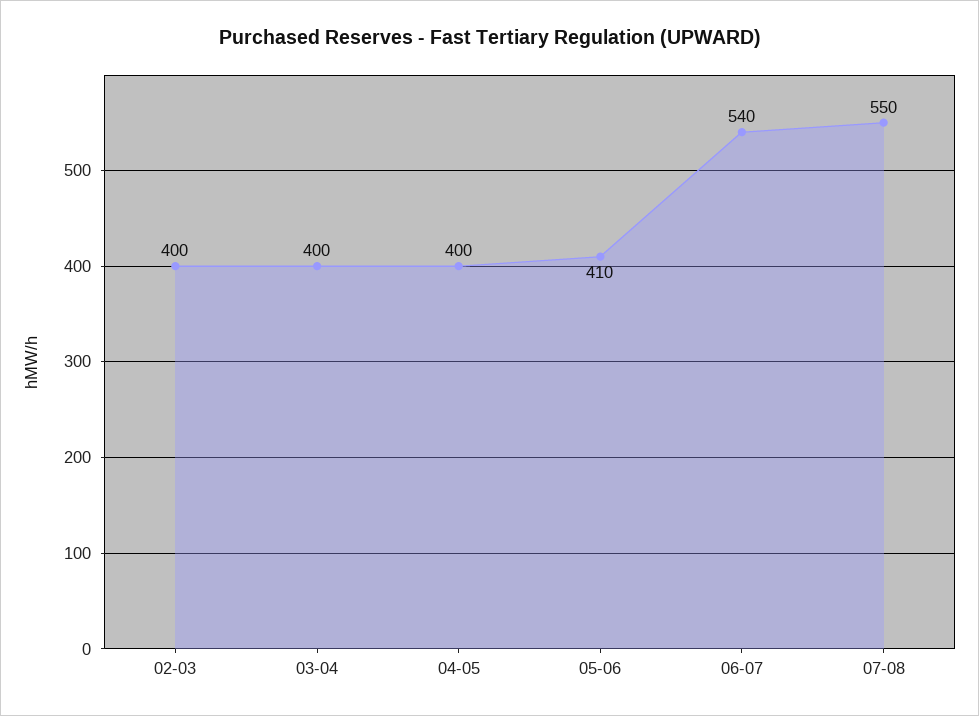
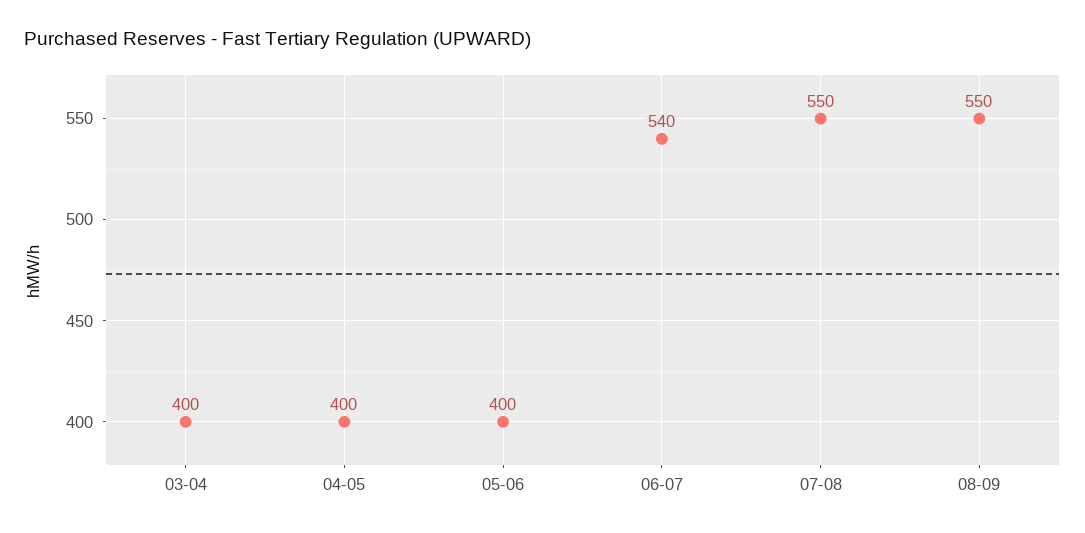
02-03: 400 -> none
05-06: 410 -> 400
08-09: none -> 550

